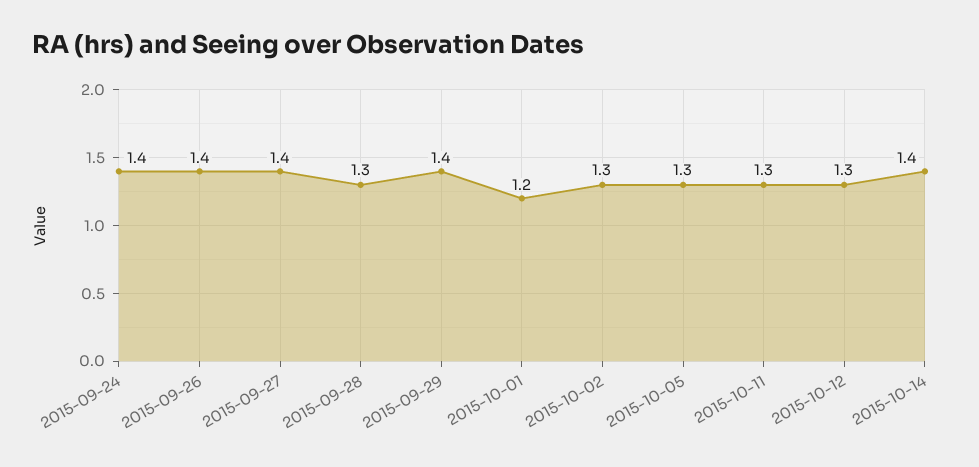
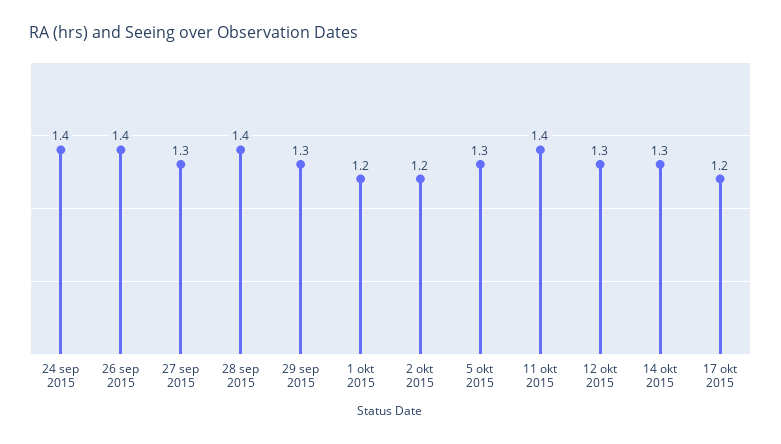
2015-09-27: 1.4 -> 1.3
2015-09-28: 1.3 -> 1.4
2015-09-29: 1.4 -> 1.3
2015-10-02: 1.3 -> 1.2
2015-10-11: 1.3 -> 1.4
2015-10-14: 1.4 -> 1.3
17 okt 2015: none -> 1.2

